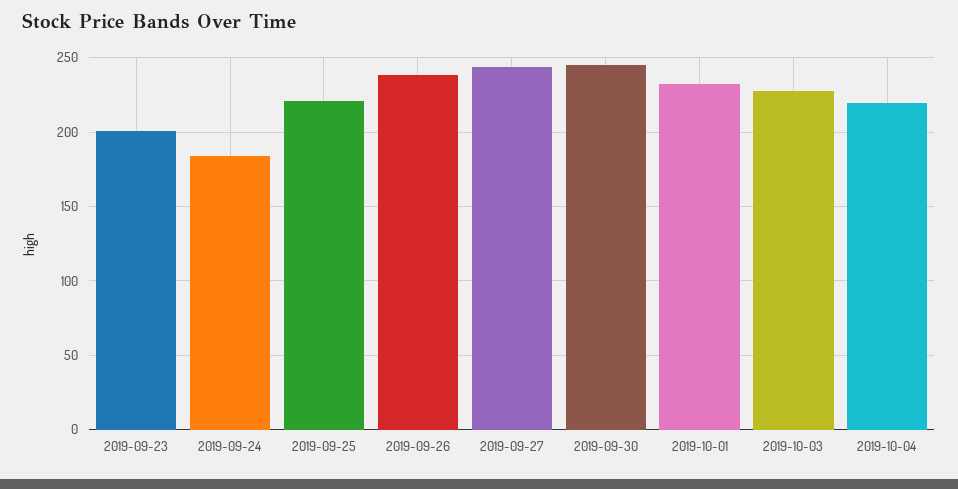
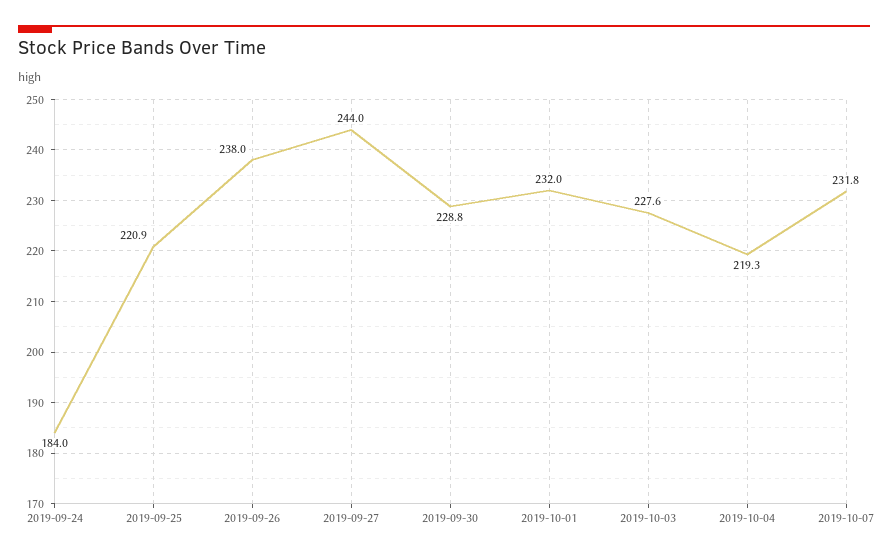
2019-09-23: 200 -> none
2019-09-30: 245 -> 228.8
2019-10-07: none -> 231.8

